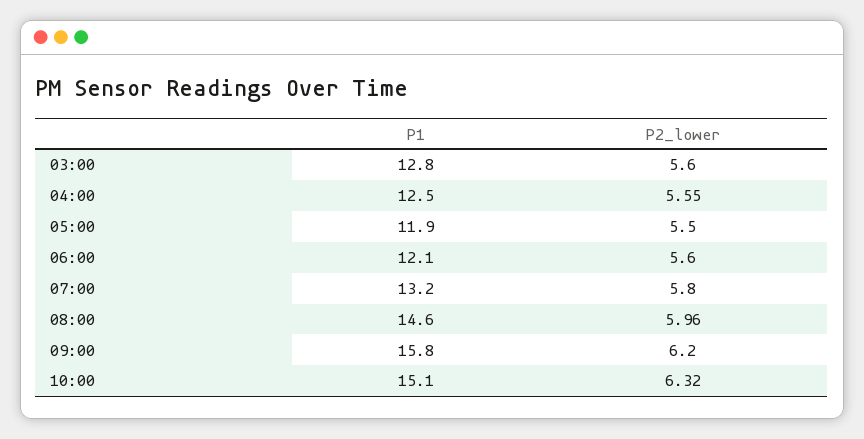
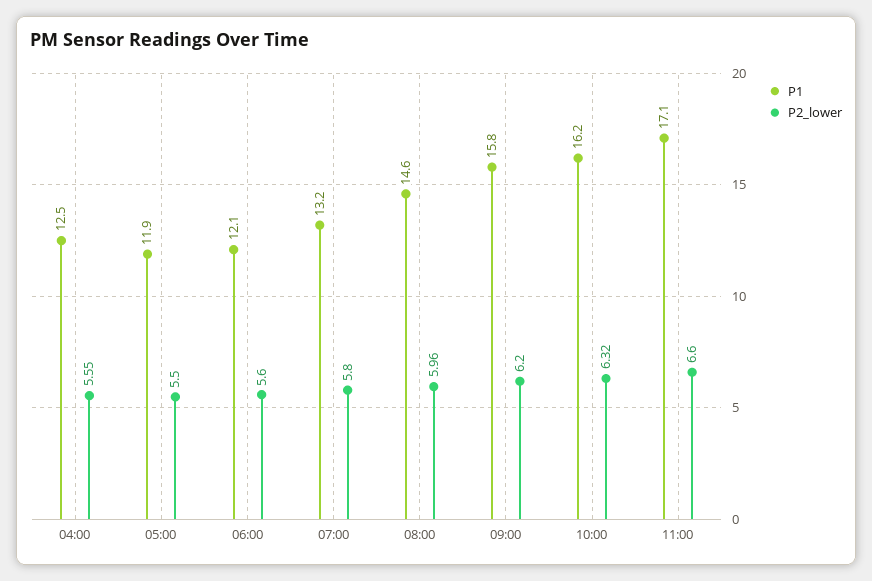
P1, 03:00: 12.8 -> none
P2_lower, 03:00: 5.6 -> none
P1, 10:00: 15.1 -> 16.2
P1, 11:00: none -> 17.1
P2_lower, 11:00: none -> 6.6

